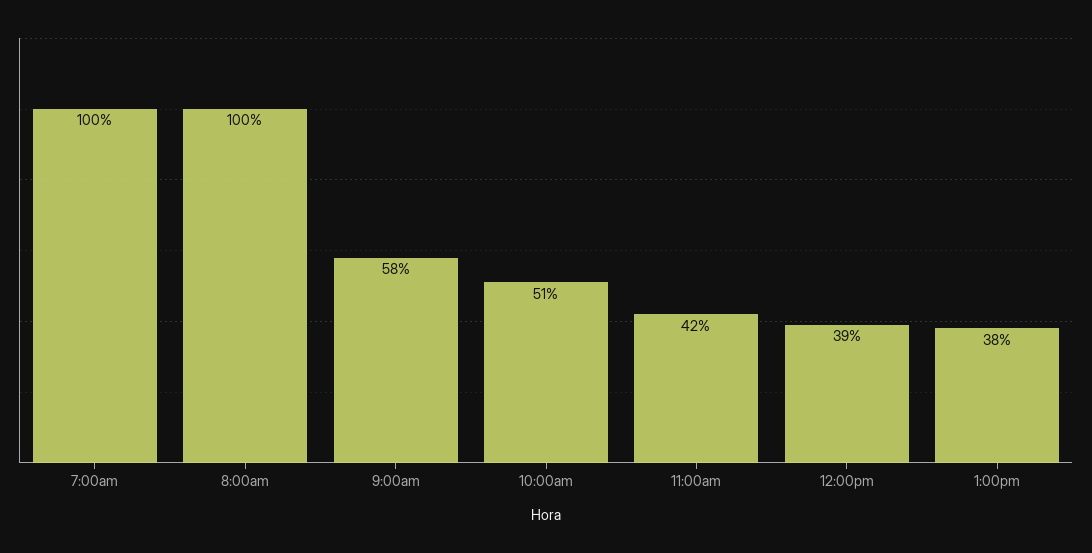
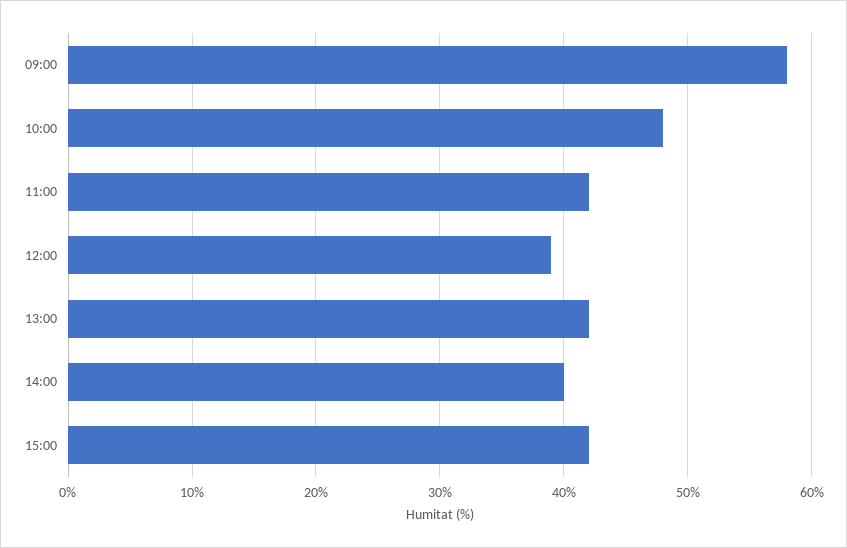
7:00am: 100 -> none
8:00am: 100 -> none
10:00am: 51 -> 48
1:00pm: 38 -> 42
14:00: none -> 40
15:00: none -> 42

